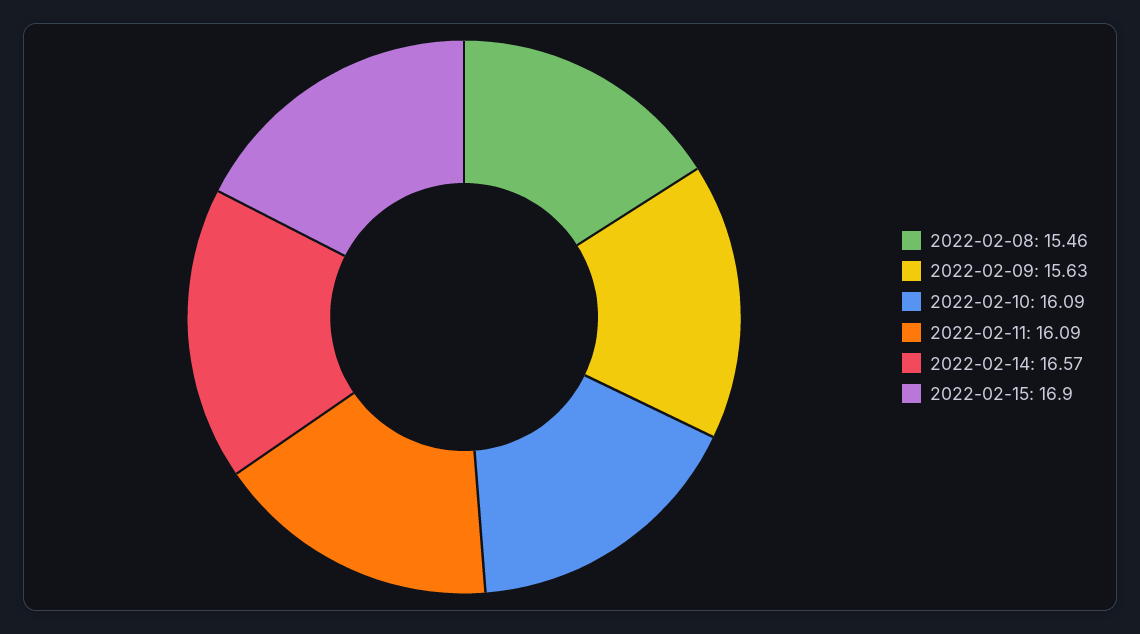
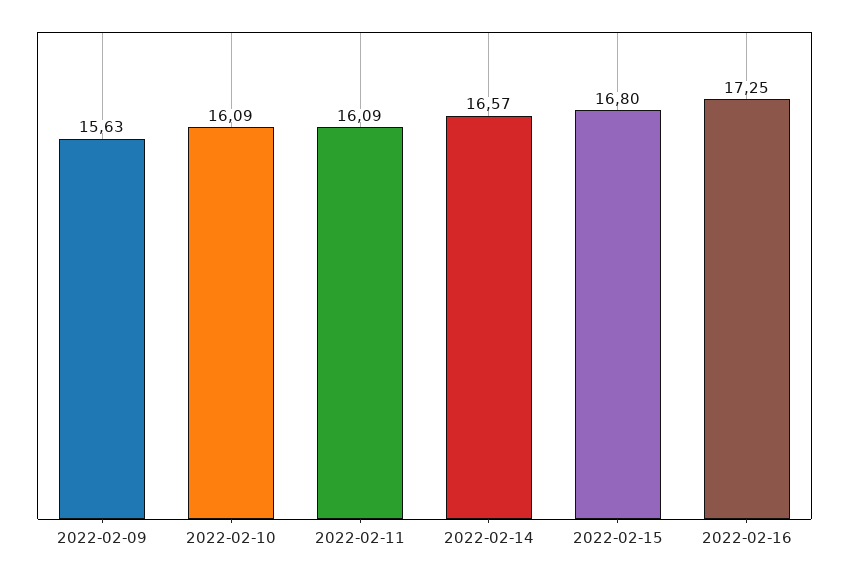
2022-02-08: 15.46 -> none
2022-02-15: 16.9 -> 16.8
2022-02-16: none -> 17.25

